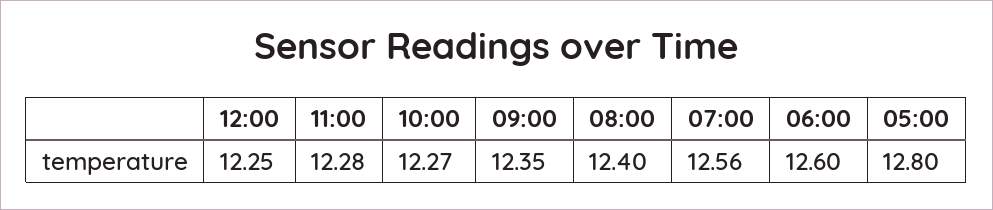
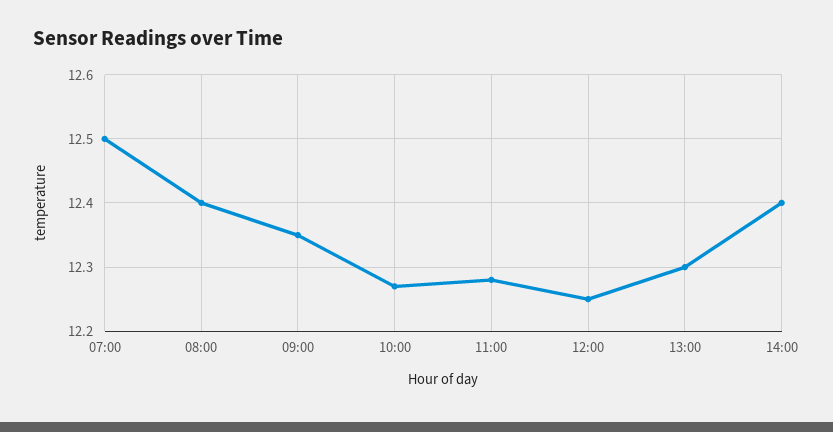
07:00: 12.56 -> 12.5
06:00: 12.6 -> none
05:00: 12.8 -> none
13:00: none -> 12.3
14:00: none -> 12.4

